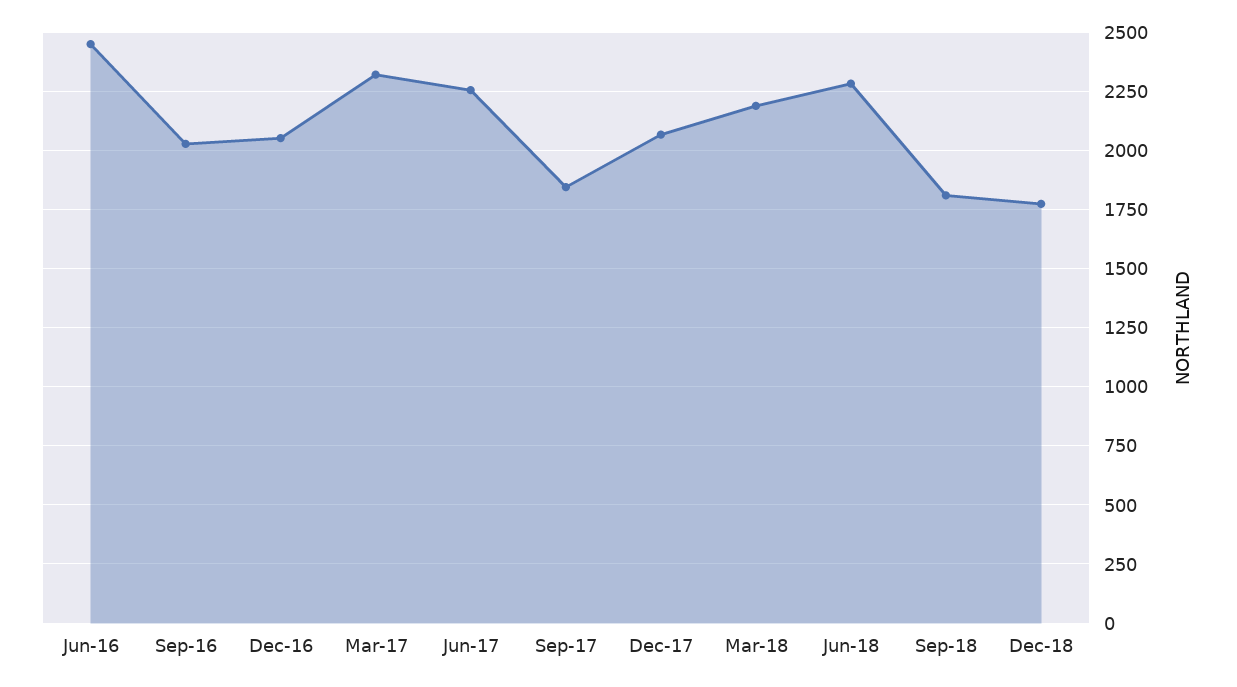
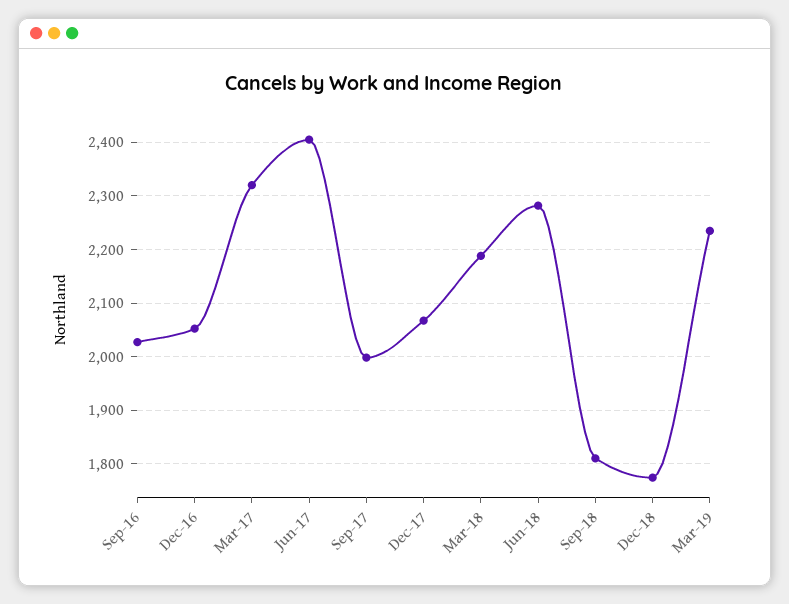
Jun-16: 2450 -> none
Jun-17: 2250 -> 2400
Sep-17: 1850 -> 2000
Mar-19: none -> 2240

